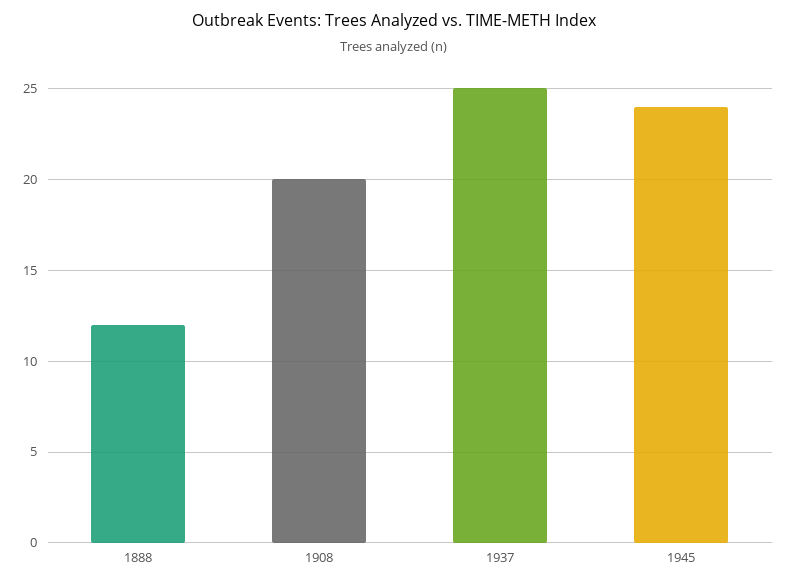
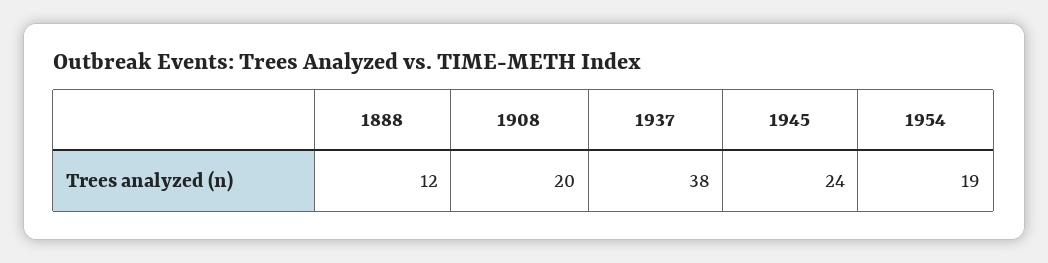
1937: 25 -> 38
1954: none -> 19

